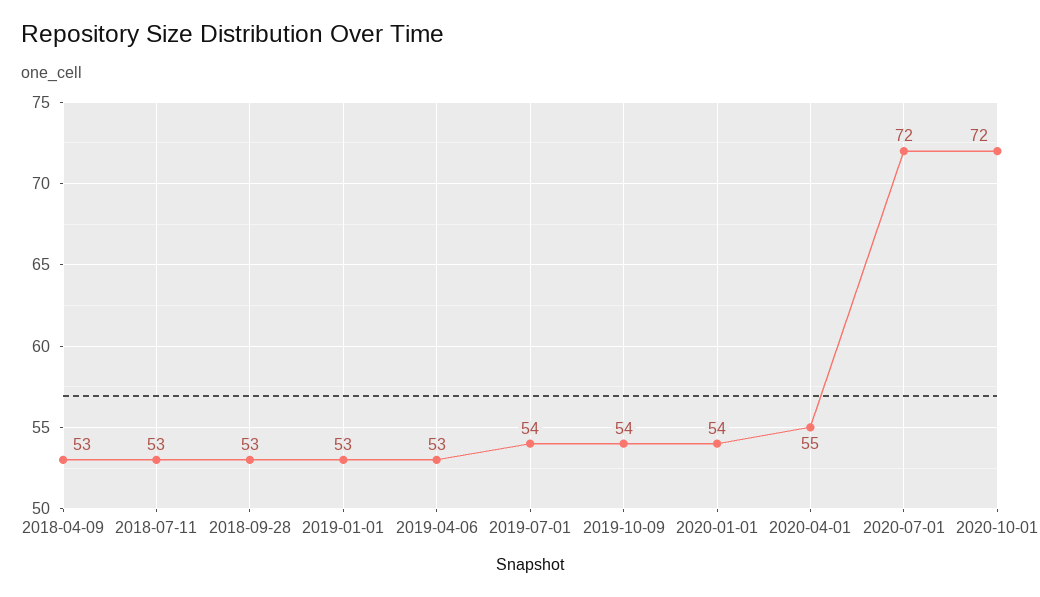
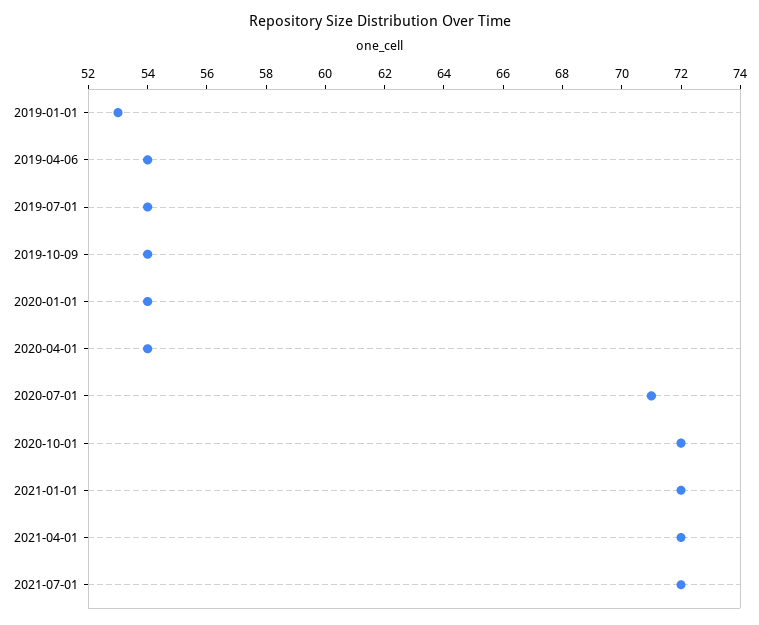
2018-04-09: 53 -> none
2018-07-11: 53 -> none
2018-09-28: 53 -> none
2019-04-06: 53 -> 54
2020-04-01: 55 -> 54
2020-07-01: 72 -> 71
2021-01-01: none -> 72
2021-04-01: none -> 72
2021-07-01: none -> 72

